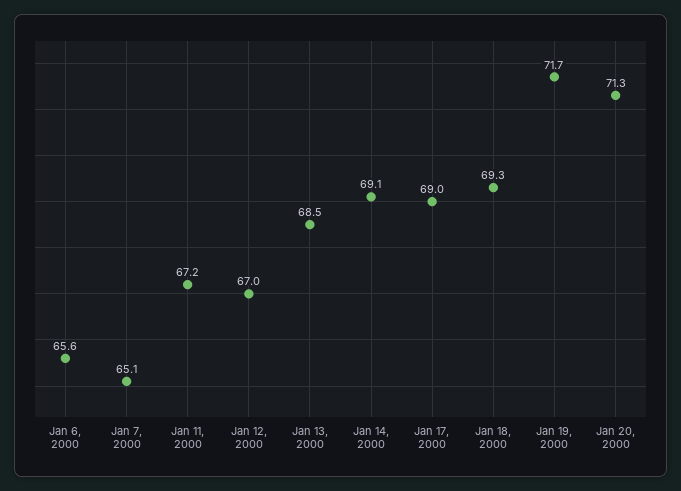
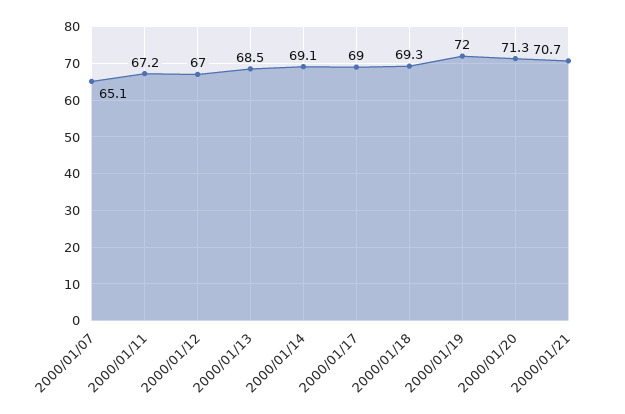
Jan 6, 2000: 65.6 -> none
Jan 19, 2000: 71.7 -> 72
2000/01/21: none -> 70.7

